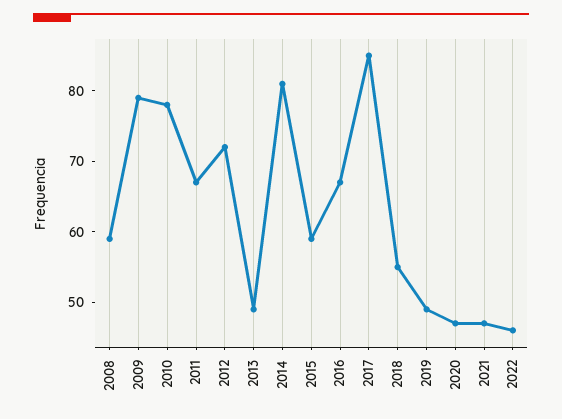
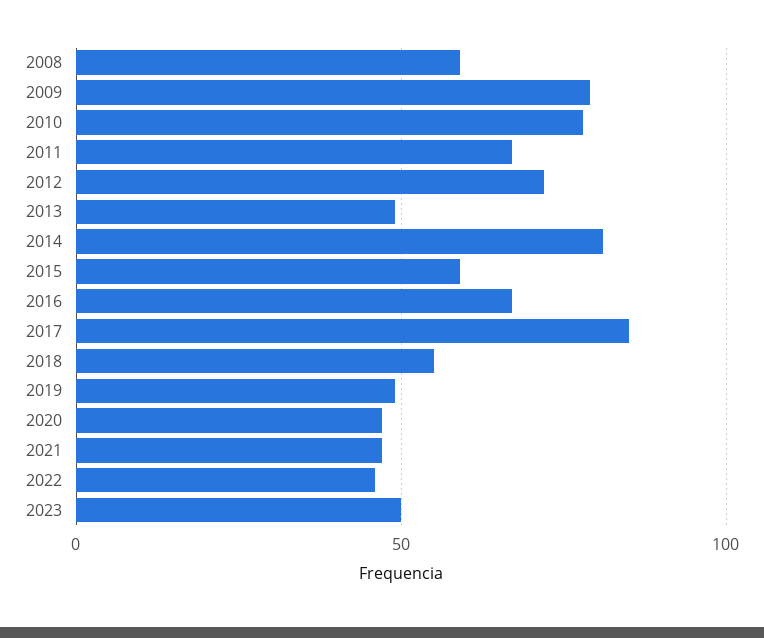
2023: none -> 50

